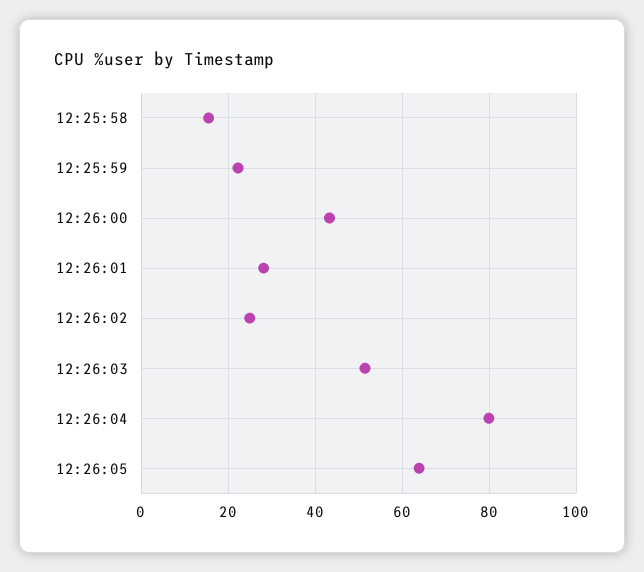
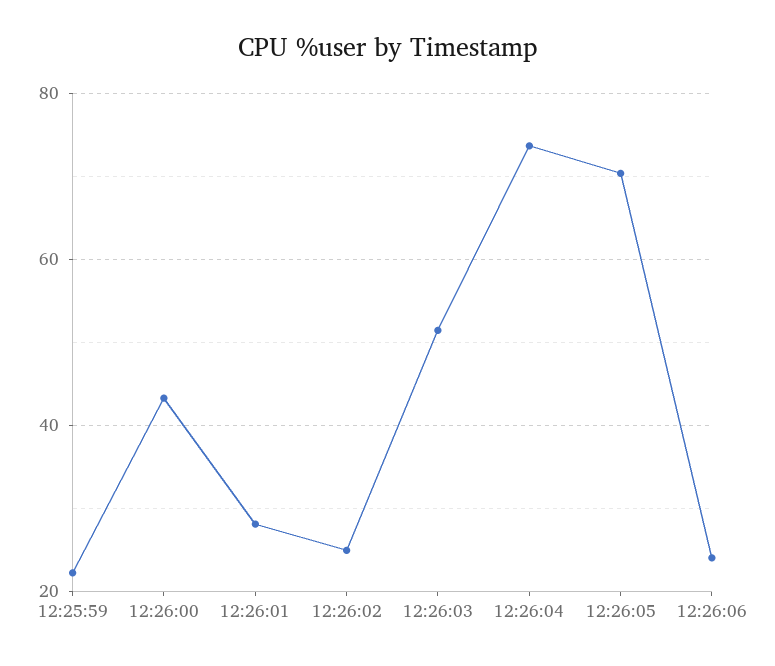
12:25:58: 16 -> none
12:26:04: 80 -> 74
12:26:05: 64 -> 70
12:26:06: none -> 24

